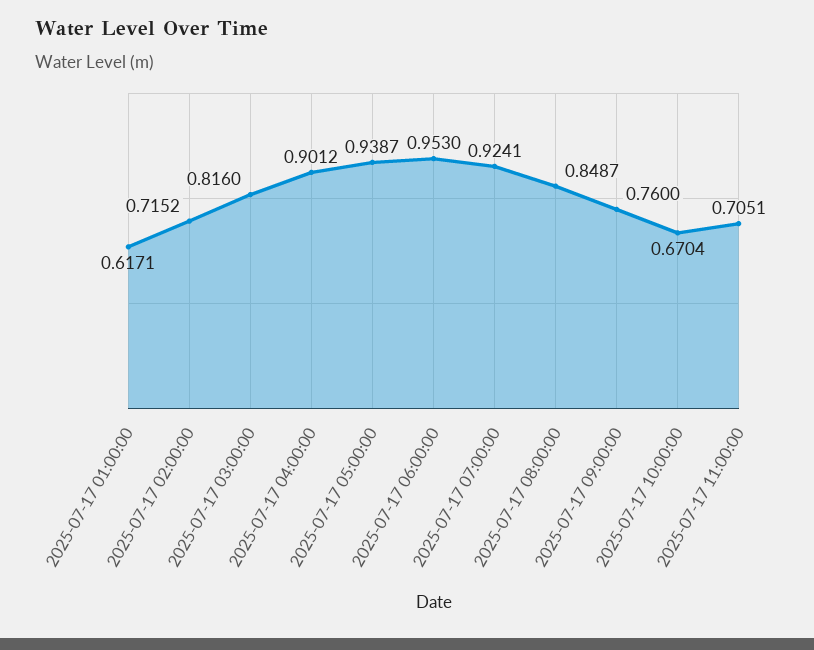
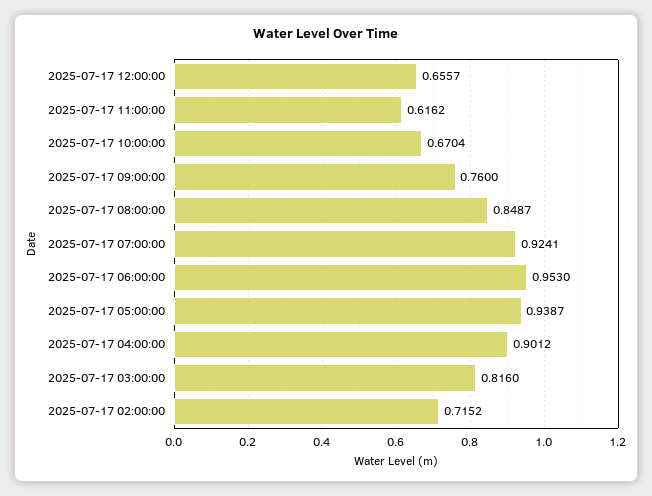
2025-07-17 01:00:00: 0.6171 -> none
2025-07-17 11:00:00: 0.7051 -> 0.6162
2025-07-17 12:00:00: none -> 0.6557

